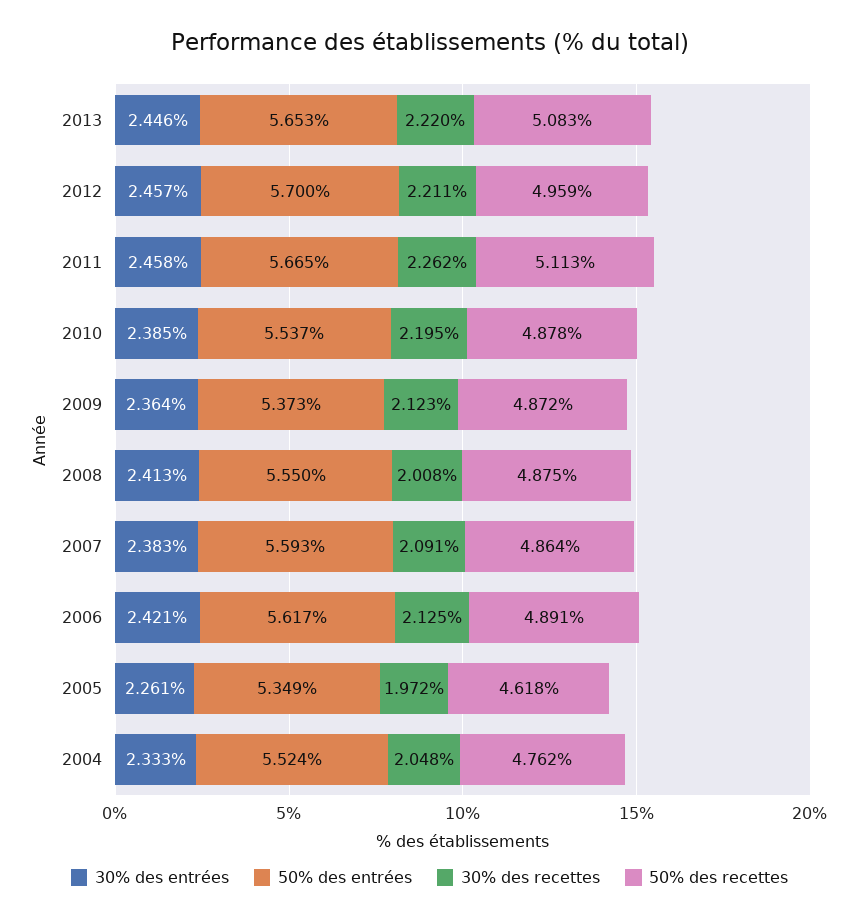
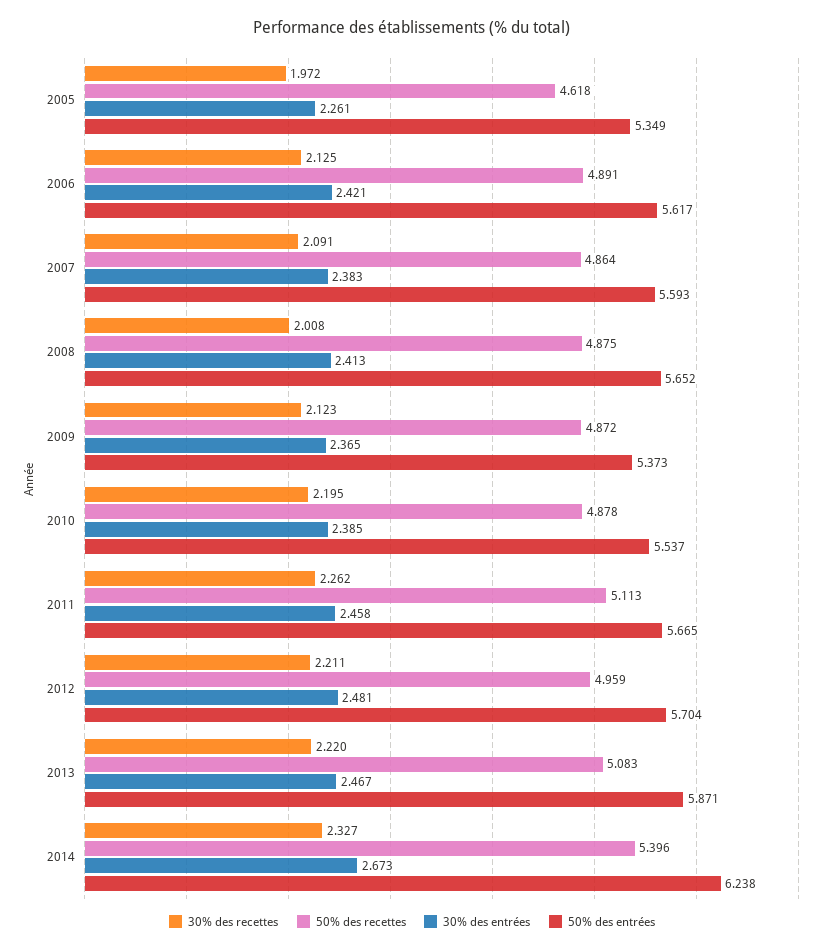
30% des entrées, 2013: 2.446 -> 2.467
50% des entrées, 2013: 5.653 -> 5.871
30% des entrées, 2012: 2.457 -> 2.481
50% des entrées, 2012: 5.7 -> 5.704
30% des entrées, 2009: 2.364 -> 2.365
50% des entrées, 2008: 5.55 -> 5.652
30% des entrées, 2004: 2.333 -> none
50% des entrées, 2004: 5.524 -> none
30% des recettes, 2004: 2.048 -> none
50% des recettes, 2004: 4.762 -> none
30% des recettes, 2014: none -> 2.327
50% des recettes, 2014: none -> 5.396
30% des entrées, 2014: none -> 2.673
50% des entrées, 2014: none -> 6.238

